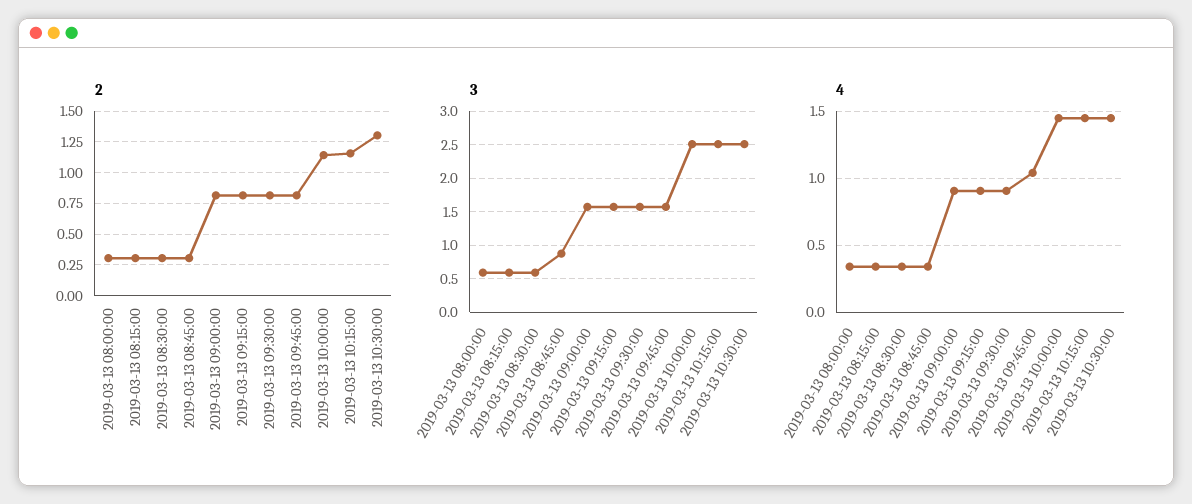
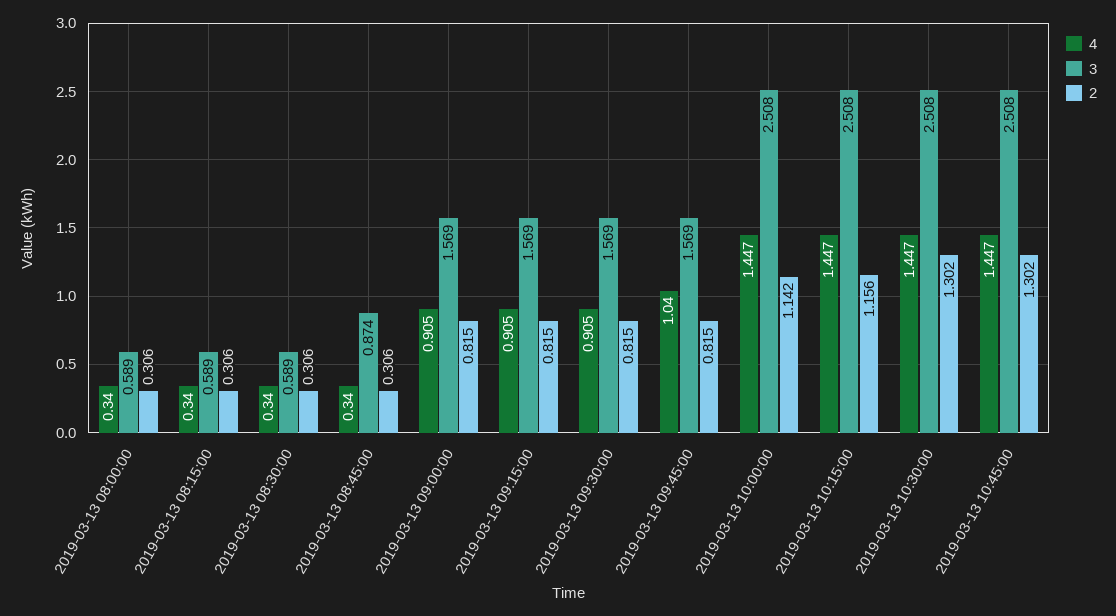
4, 2019-03-13 10:45:00: none -> 1.447
3, 2019-03-13 10:45:00: none -> 2.508
2, 2019-03-13 10:45:00: none -> 1.302

